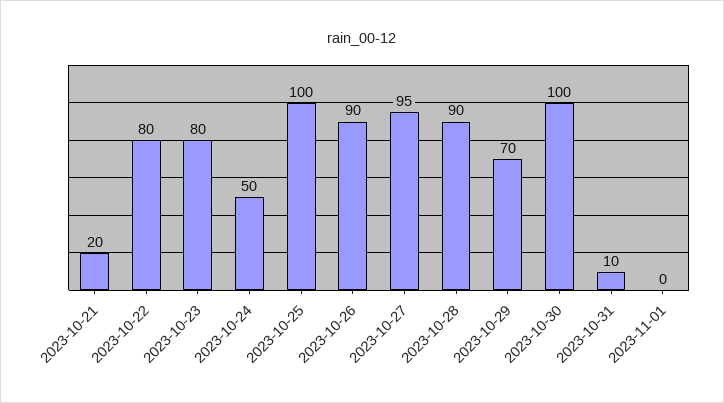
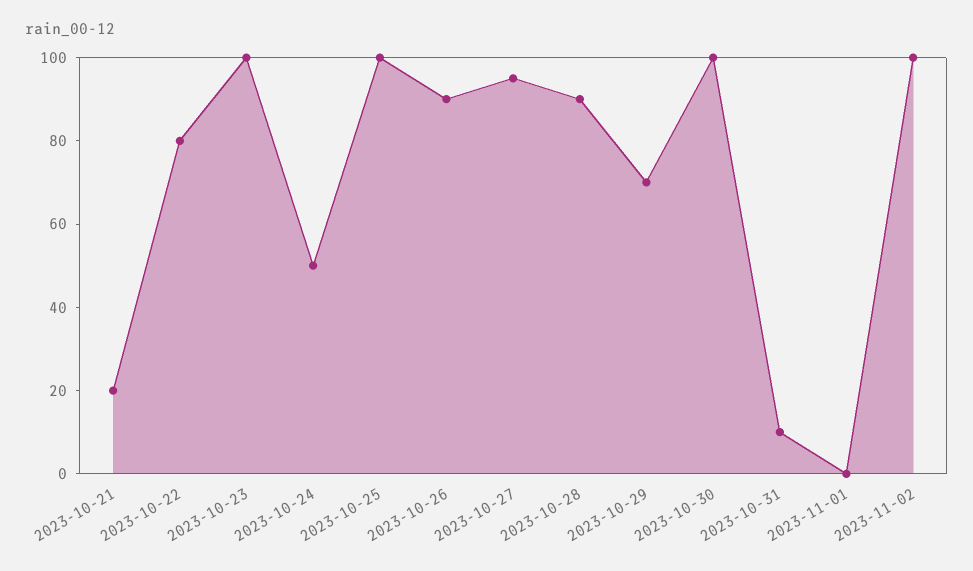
2023-10-23: 80 -> 100
2023-11-02: none -> 100

